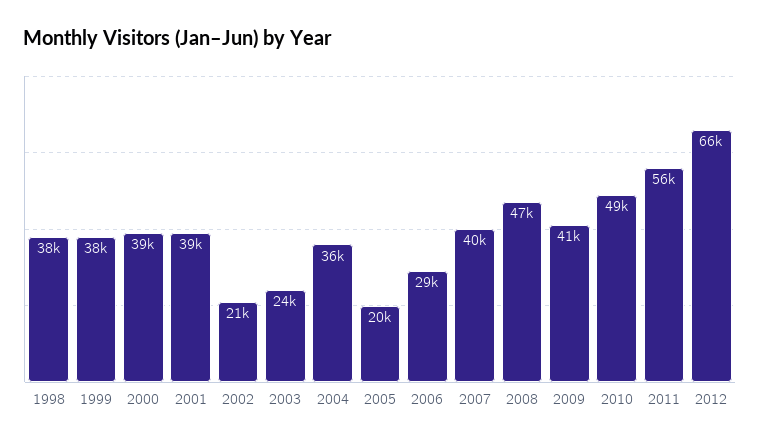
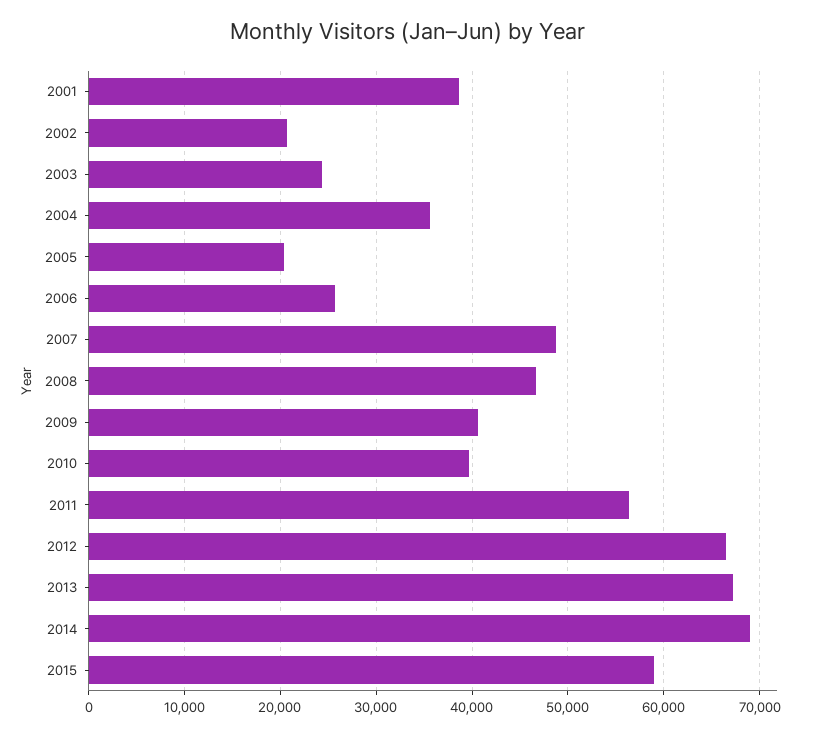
1998: 38000 -> none
1999: 38000 -> none
2000: 39000 -> none
2006: 29000 -> 26000
2007: 40000 -> 49000
2010: 49000 -> 40000
2013: none -> 67000
2014: none -> 69000
2015: none -> 59000

